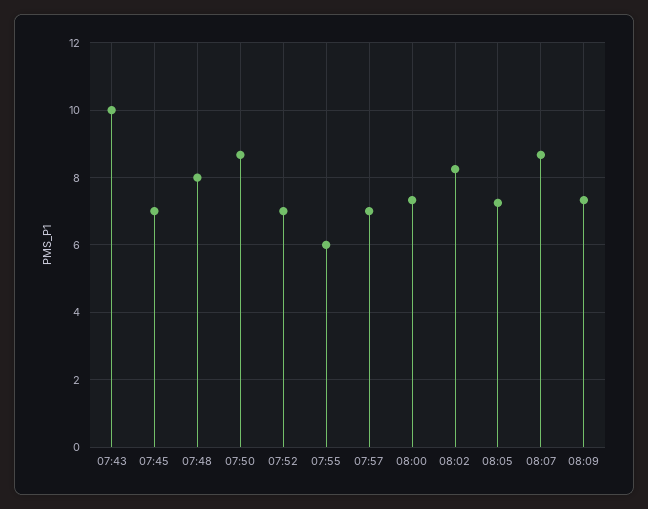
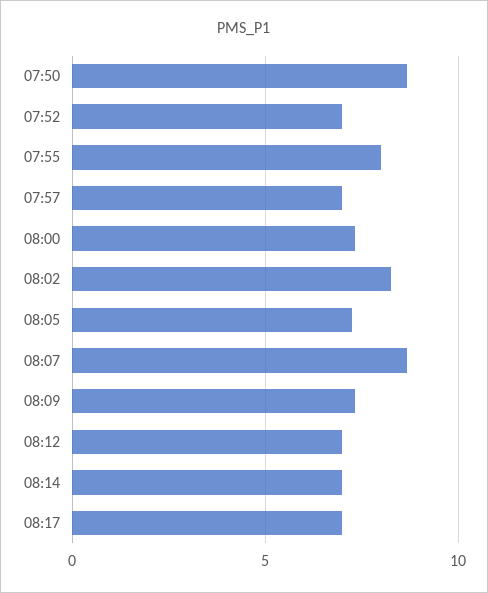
07:43: 10 -> none
07:45: 7 -> none
07:48: 8 -> none
07:55: 6 -> 8
08:12: none -> 7
08:14: none -> 7
08:17: none -> 7

